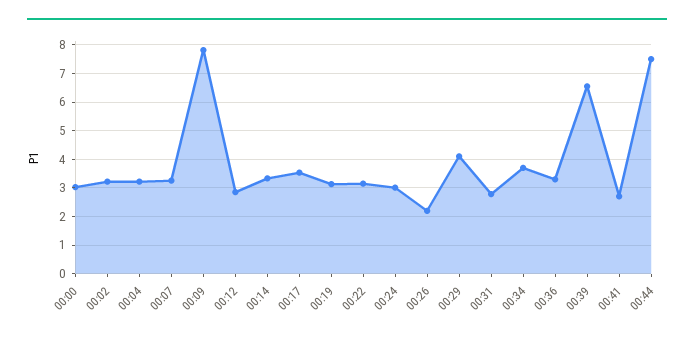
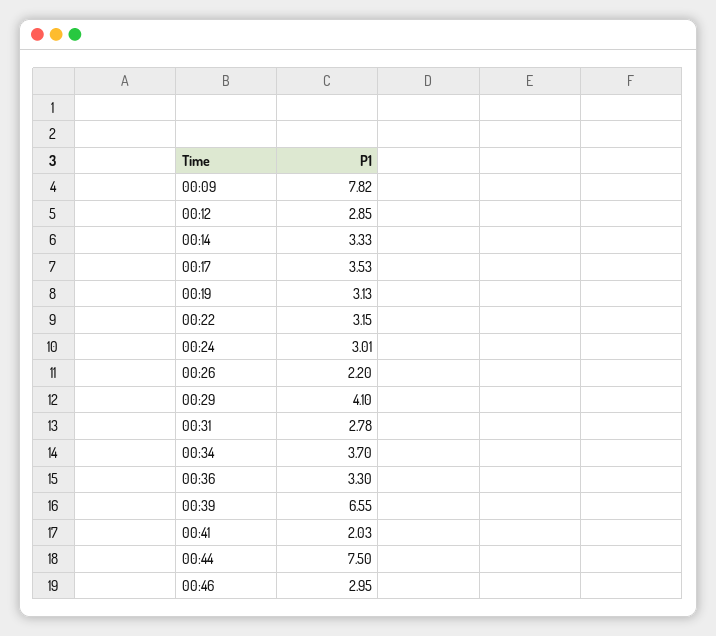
00:00: 3 -> none
00:02: 3.25 -> none
00:04: 3.25 -> none
00:07: 3.25 -> none
00:41: 2.75 -> 2.03
00:46: none -> 2.95

